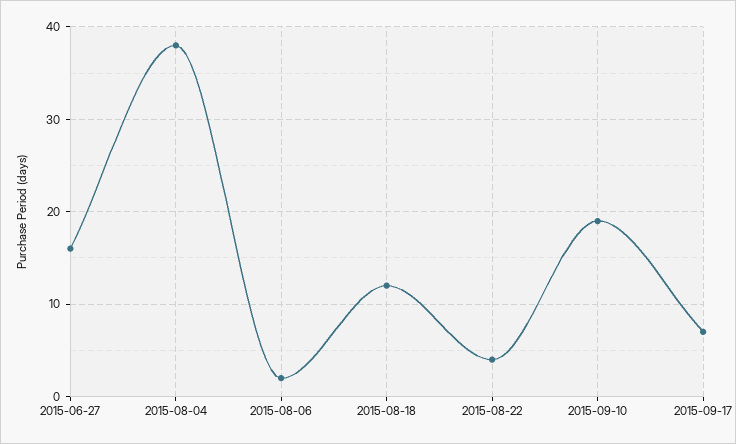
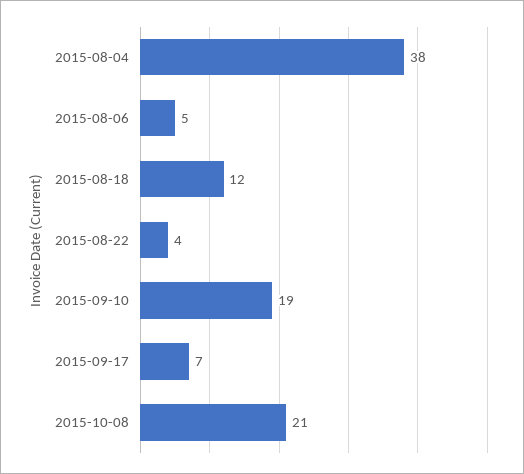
2015-06-27: 16 -> none
2015-08-06: 2 -> 5
2015-10-08: none -> 21

